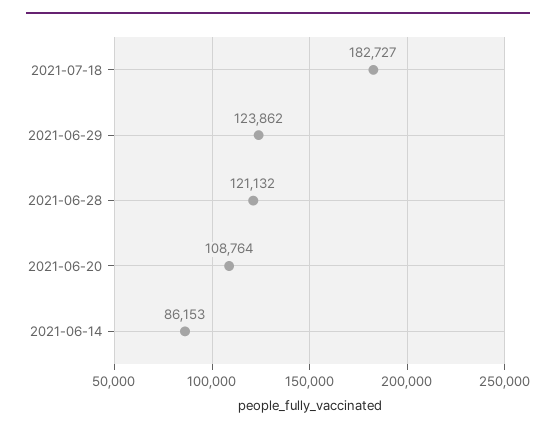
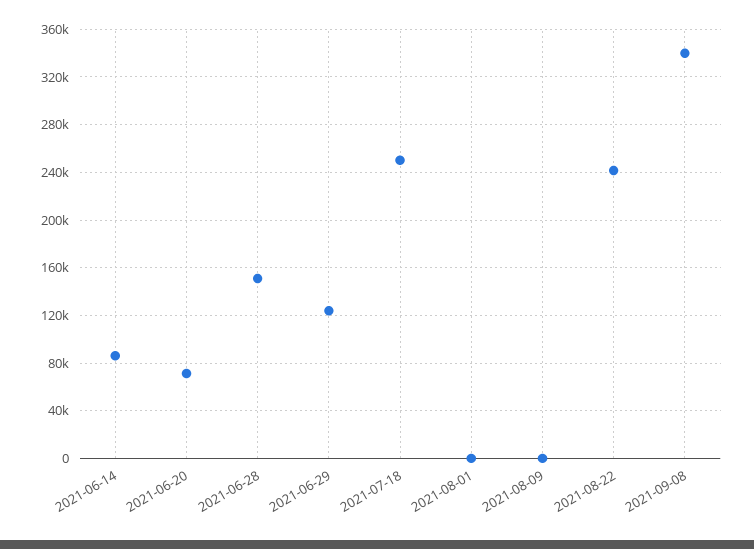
2021-07-18: 182727 -> 250000
2021-06-28: 121132 -> 150000
2021-06-20: 108764 -> 70000
2021-08-01: none -> 0
2021-08-09: none -> 0
2021-08-22: none -> 240000
2021-09-08: none -> 340000

